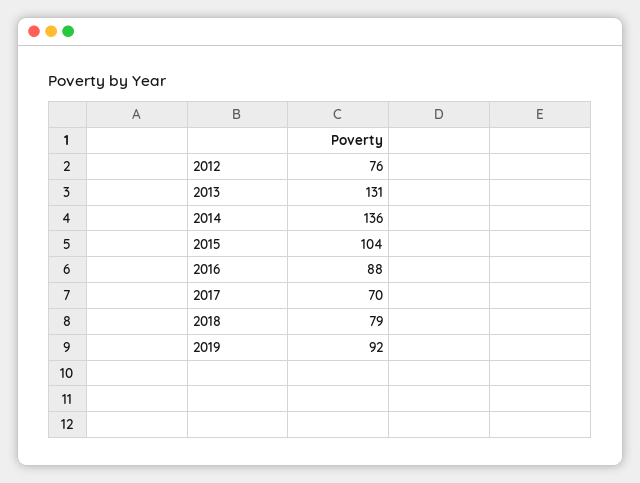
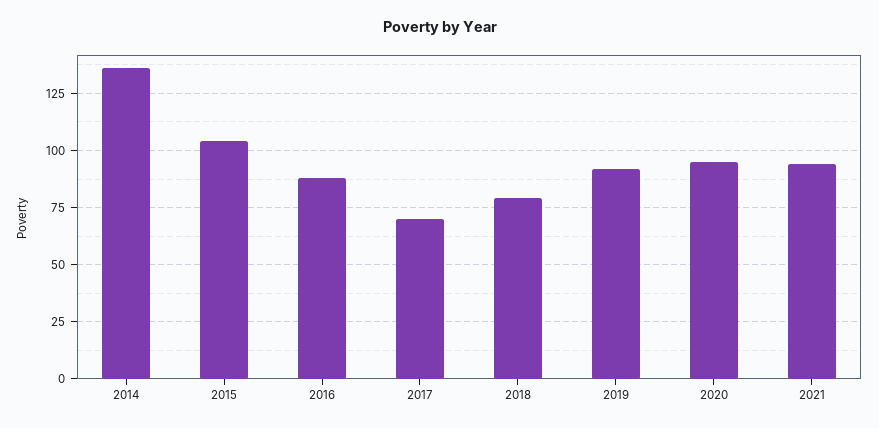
2012: 76 -> none
2013: 131 -> none
2020: none -> 95
2021: none -> 95

